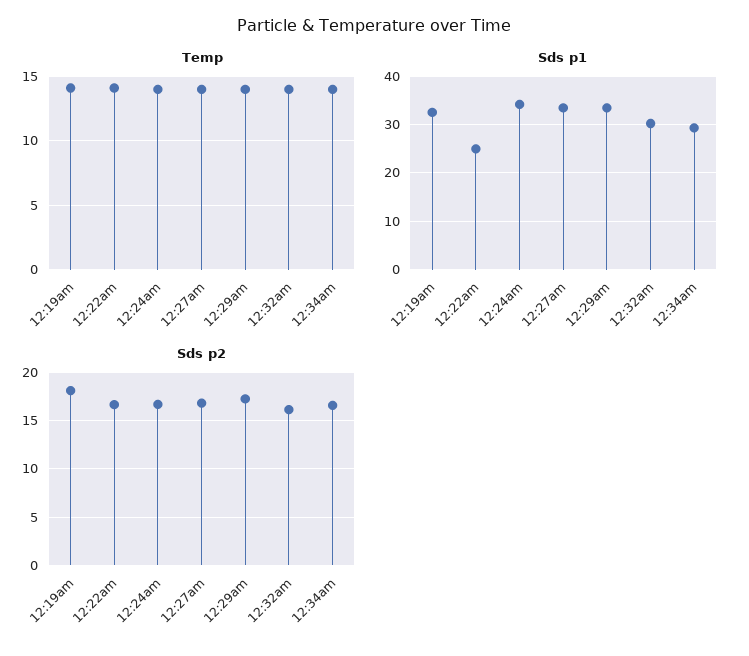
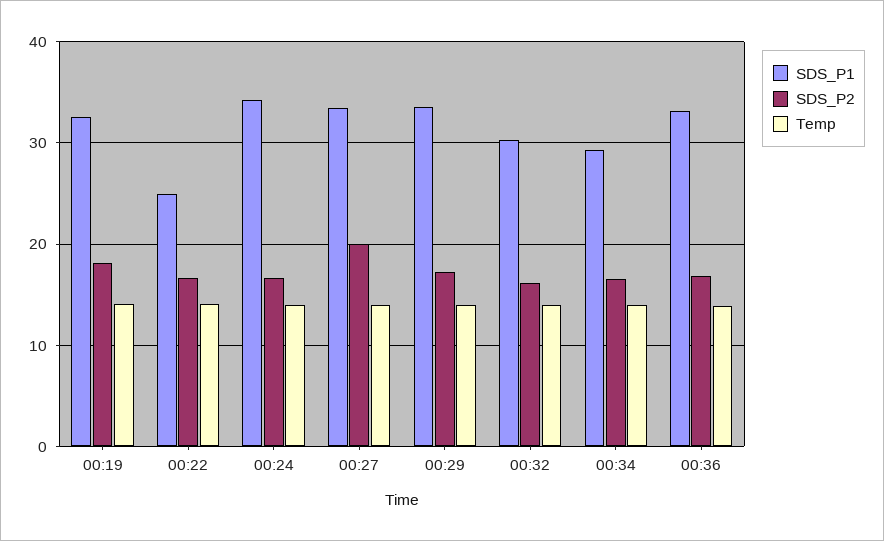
Sds p2, 12:27am: 17 -> 20
Sds p1, 00:36: none -> 33
Sds p2, 00:36: none -> 17
Temp, 00:36: none -> 14

